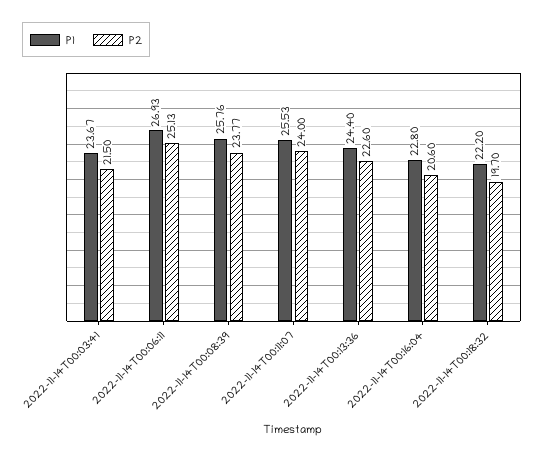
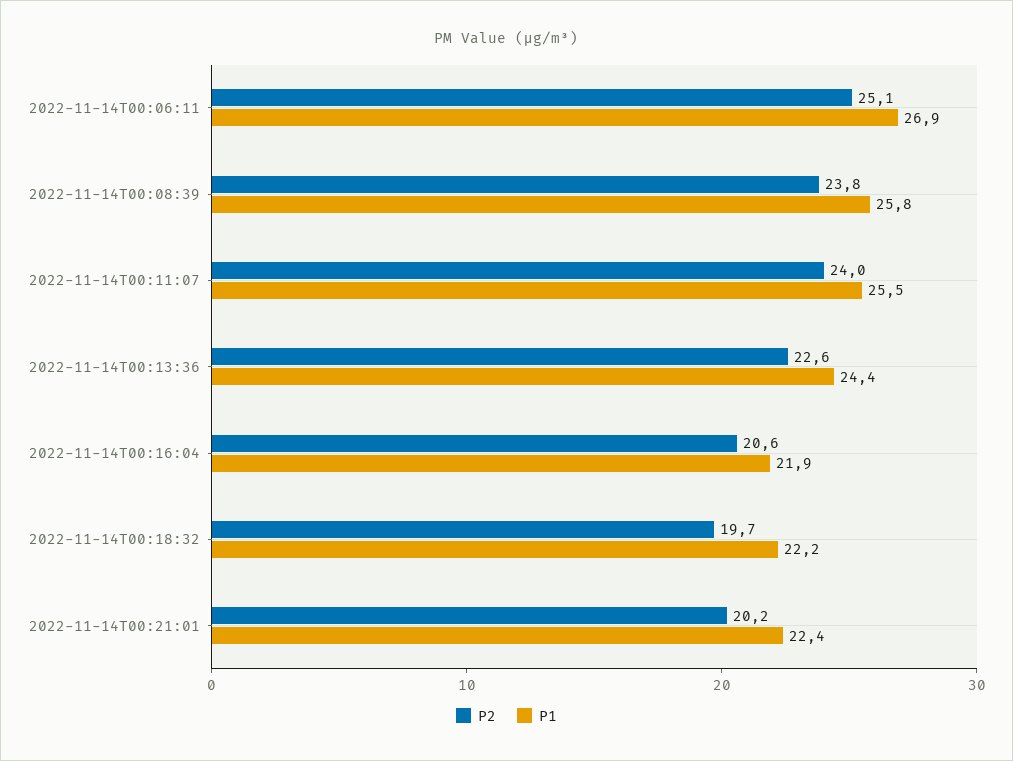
P1, 2022-11-14T00:03:41: 23.67 -> none
P2, 2022-11-14T00:03:41: 21.5 -> none
P1, 2022-11-14T00:16:04: 22.8 -> 21.9
P2, 2022-11-14T00:21:01: none -> 20.2
P1, 2022-11-14T00:21:01: none -> 22.4

